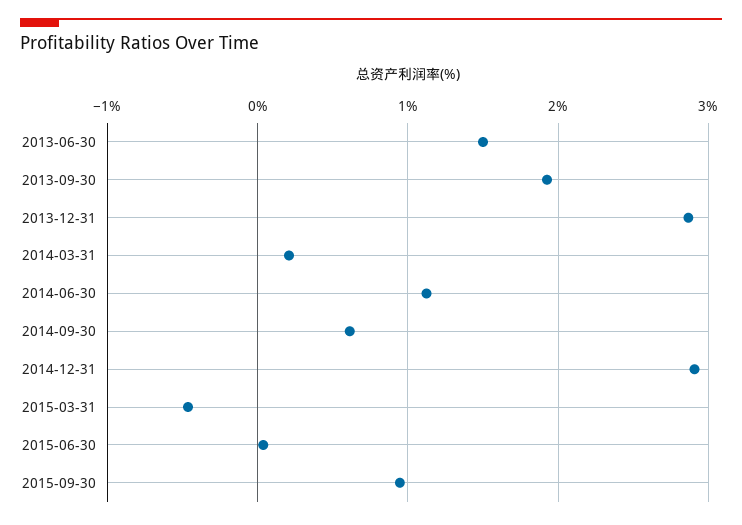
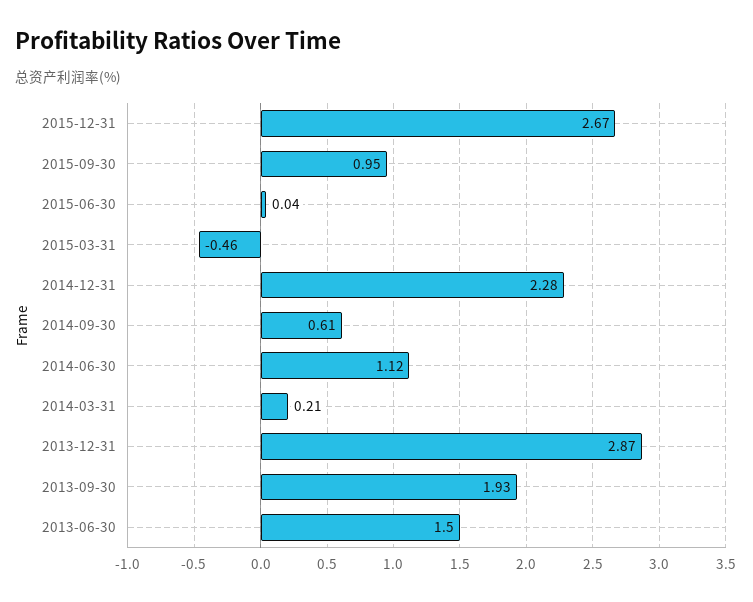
2014-12-31: 2.9 -> 2.28
2015-12-31: none -> 2.67

